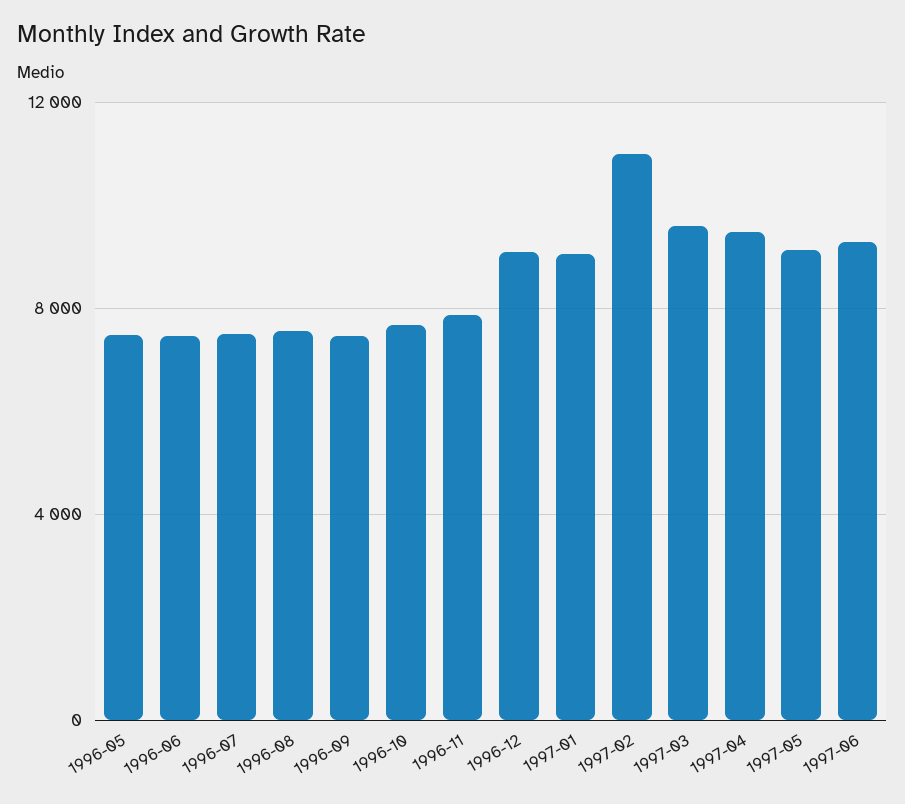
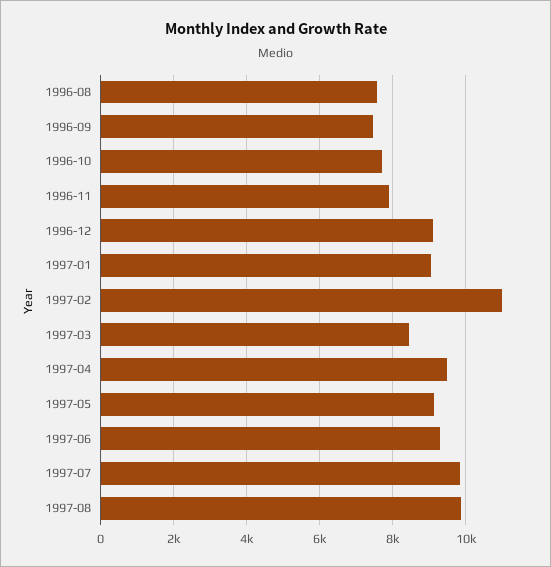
1996-05: 7500 -> none
1996-06: 7500 -> none
1996-07: 7500 -> none
1997-03: 9500 -> 8400
1997-07: none -> 9800
1997-08: none -> 9800

